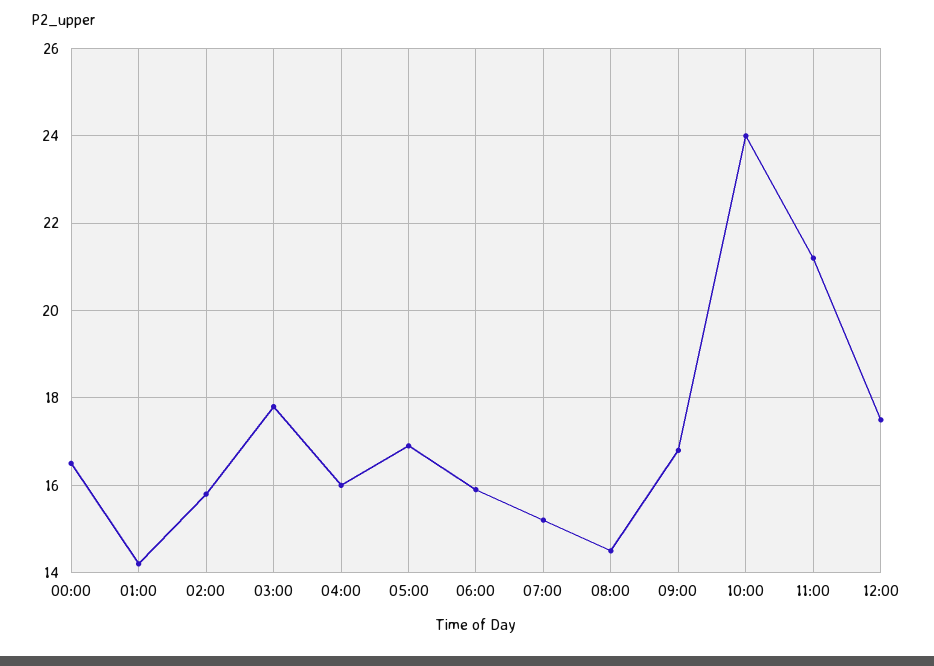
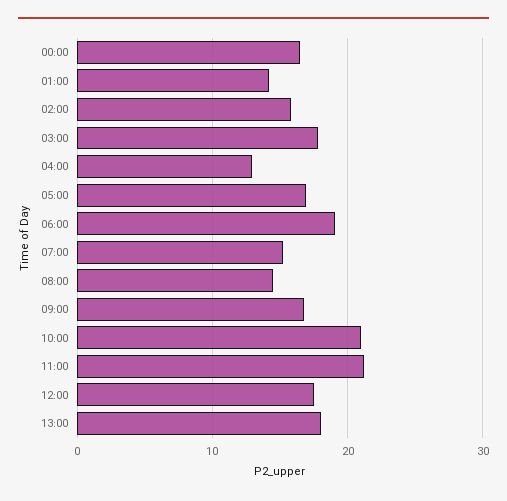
04:00: 16 -> 13
06:00: 16 -> 19
10:00: 24 -> 21
13:00: none -> 18

